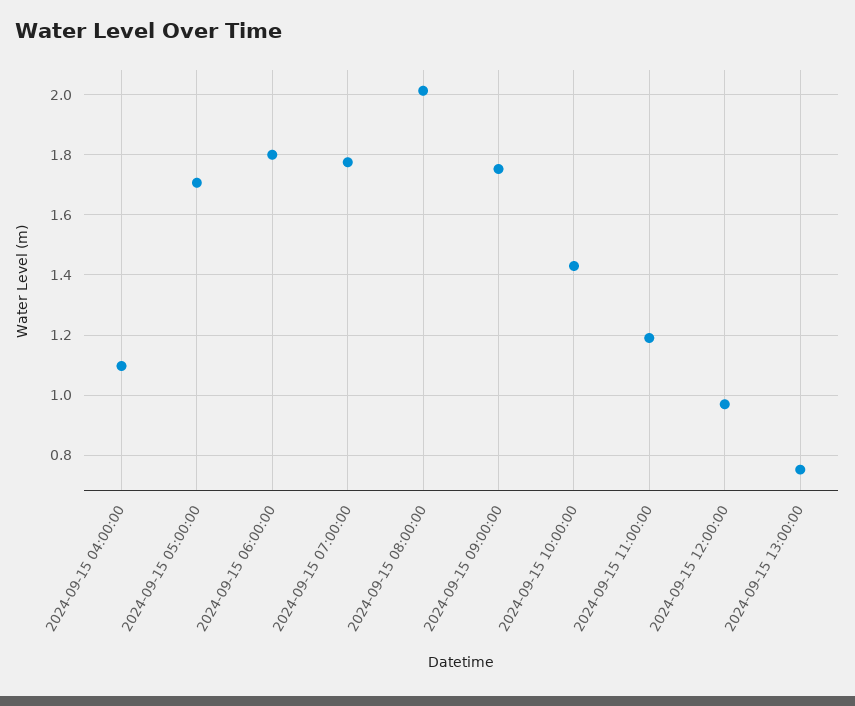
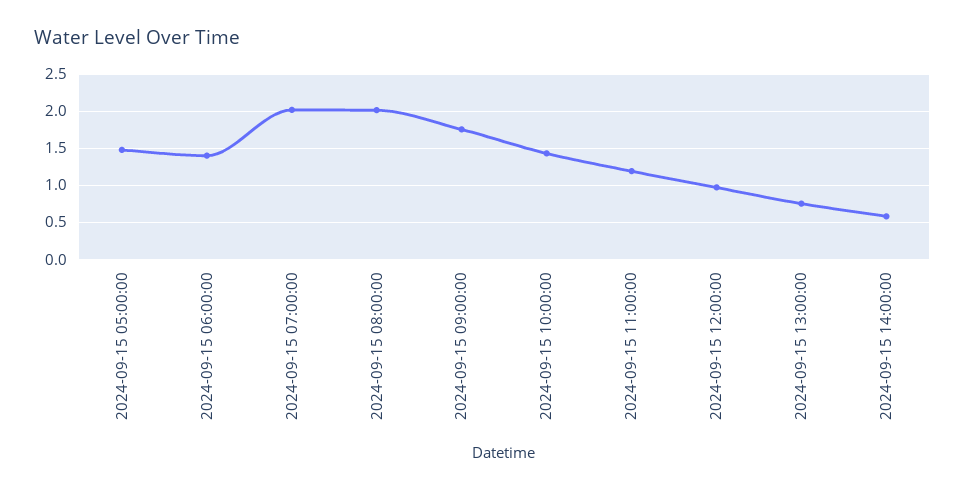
2024-09-15 04:00:00: 1.1 -> none
2024-09-15 05:00:00: 1.7 -> 1.5
2024-09-15 06:00:00: 1.8 -> 1.4
2024-09-15 07:00:00: 1.78 -> 2
2024-09-15 14:00:00: none -> 0.6

